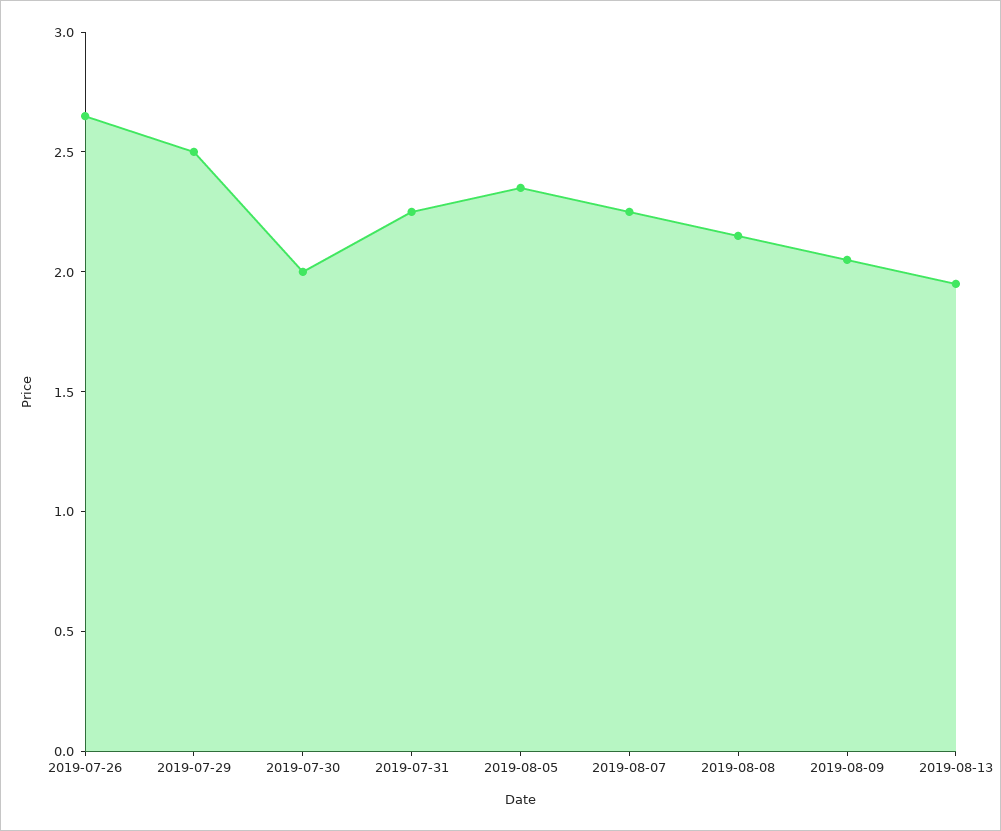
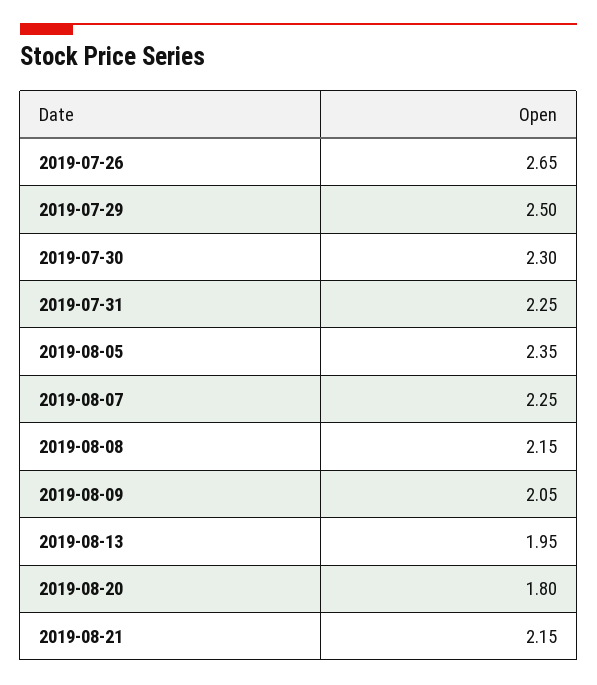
2019-07-30: 2 -> 2.3
2019-08-20: none -> 1.8
2019-08-21: none -> 2.15

